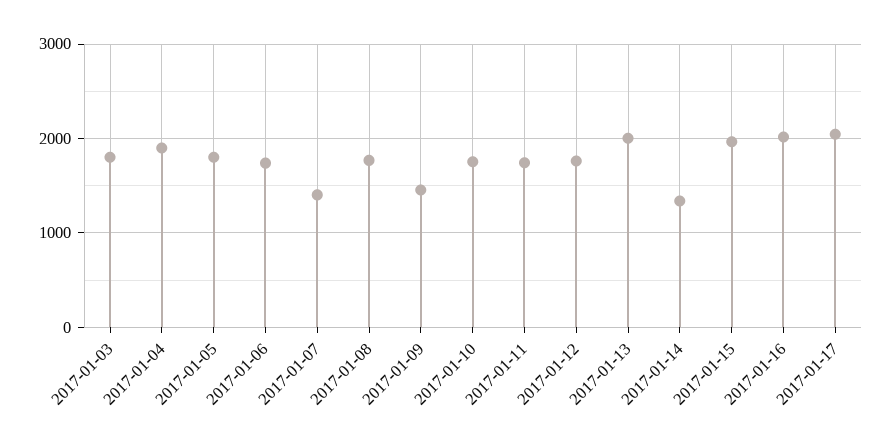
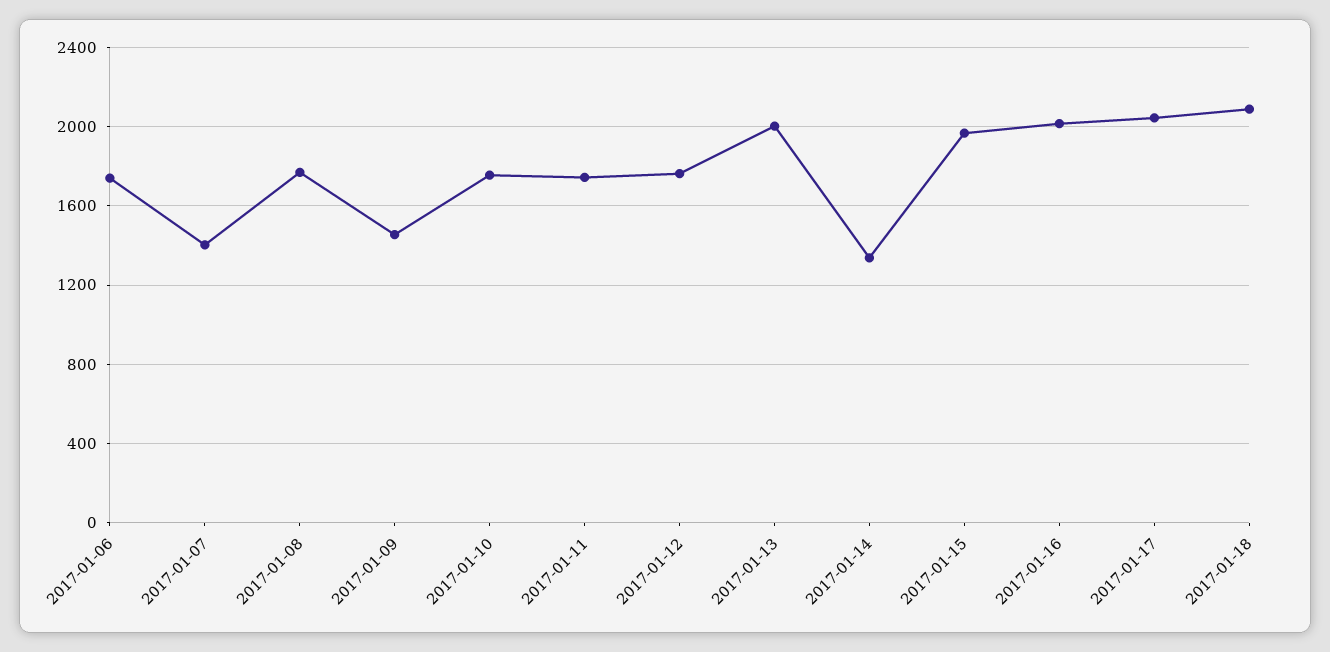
2017-01-03: 1800 -> none
2017-01-04: 1900 -> none
2017-01-05: 1800 -> none
2017-01-18: none -> 2100

